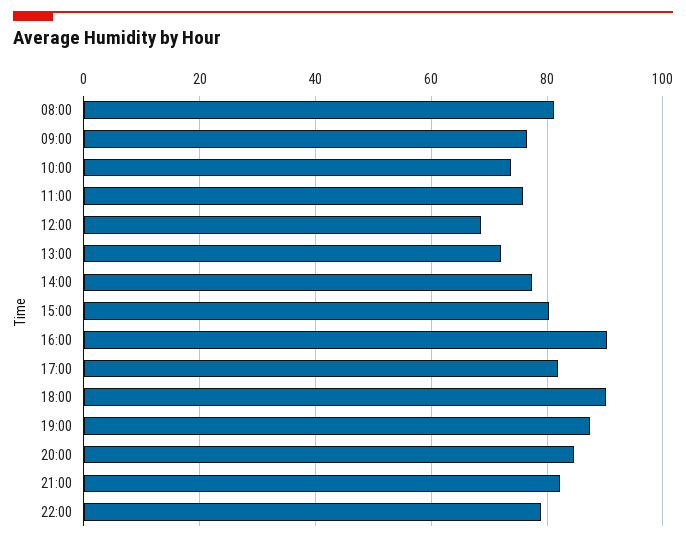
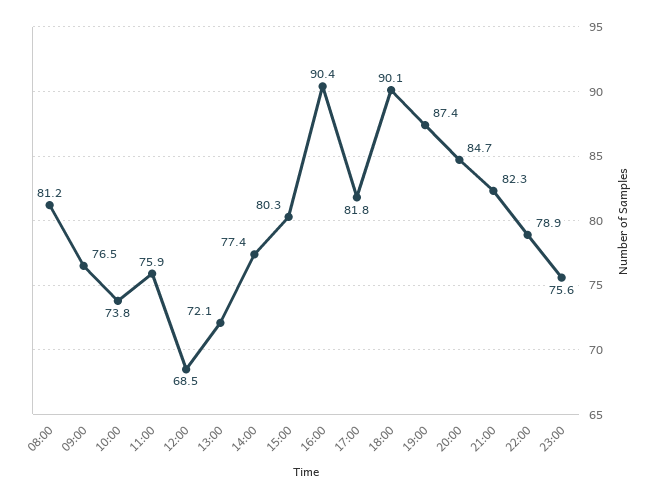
23:00: none -> 75.6

